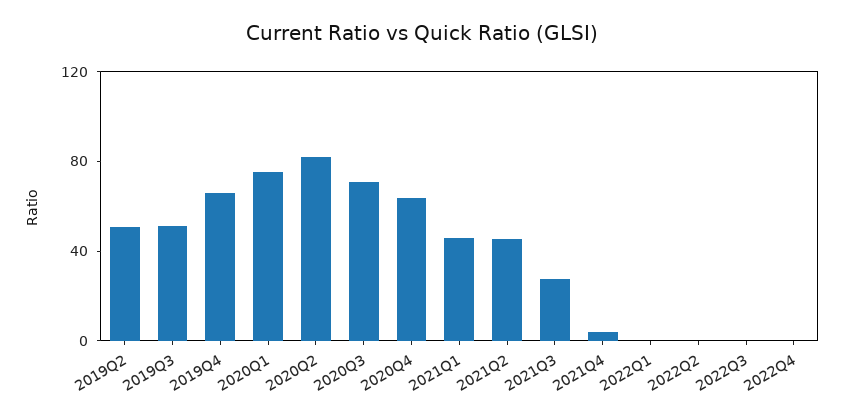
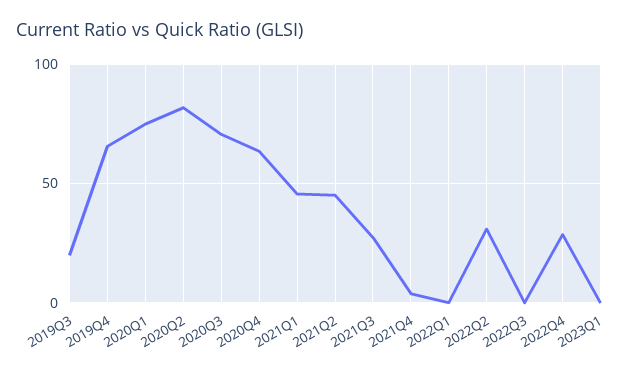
2019Q2: 50 -> none
2019Q3: 50 -> 20
2022Q2: 0 -> 30
2022Q4: 0 -> 30
2023Q1: none -> 0

